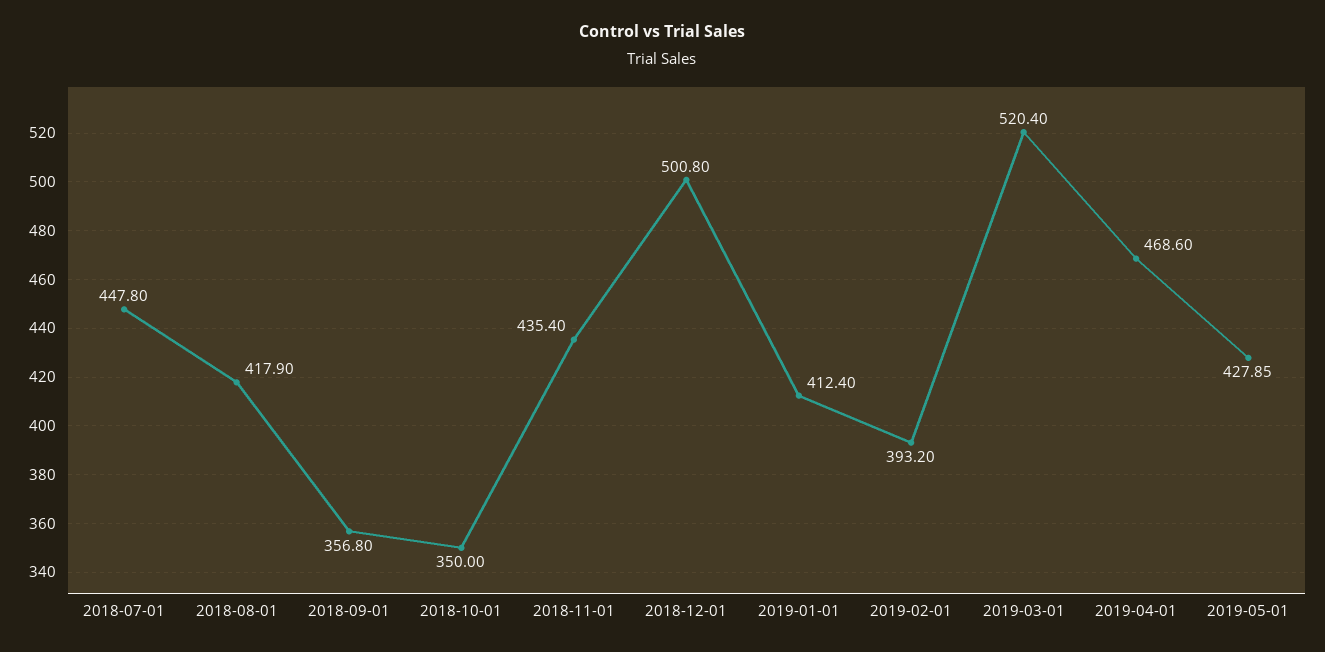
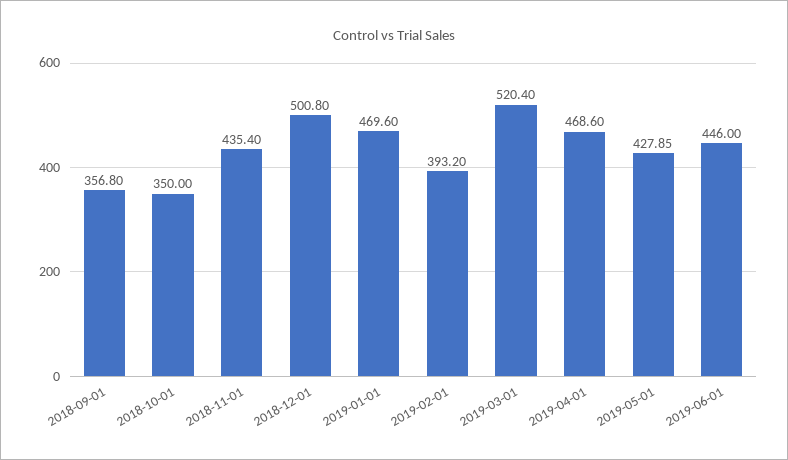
2018-07-01: 447.8 -> none
2018-08-01: 417.9 -> none
2019-01-01: 412.4 -> 469.6
2019-06-01: none -> 446

